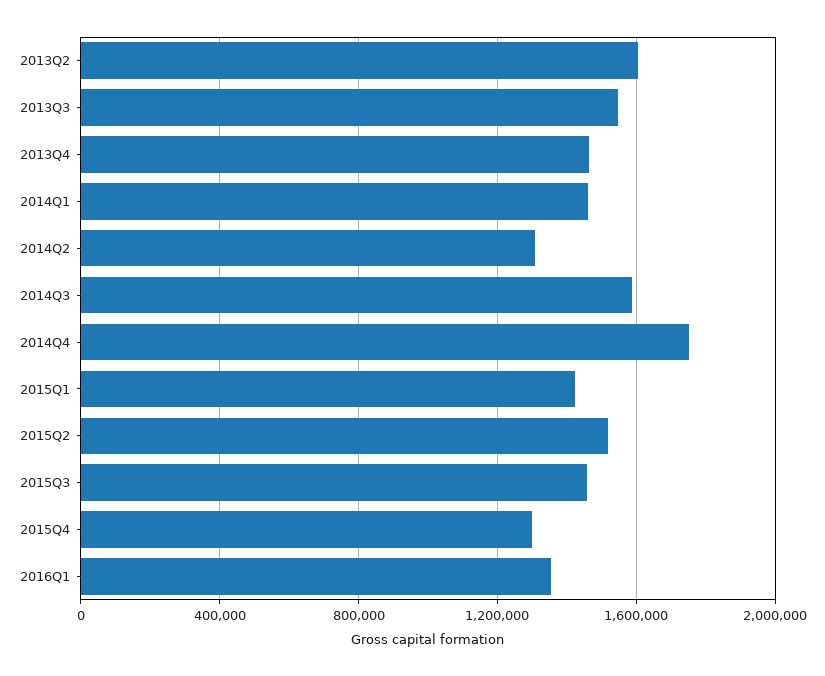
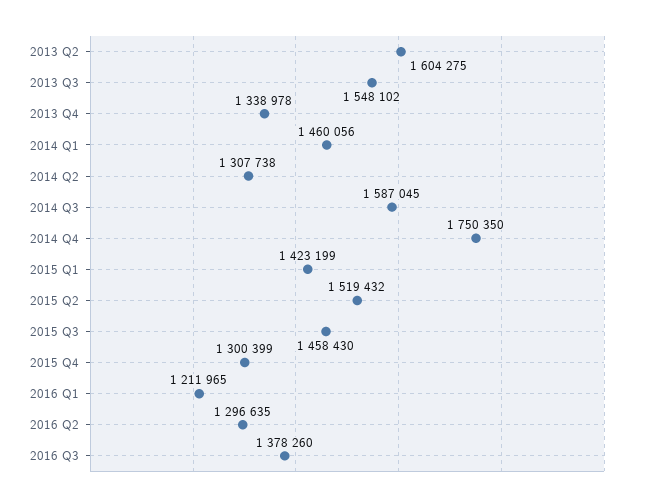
2013Q4: 1450000 -> 1338978
2016Q1: 1350000 -> 1211965
2016 Q2: none -> 1296635
2016 Q3: none -> 1378260

